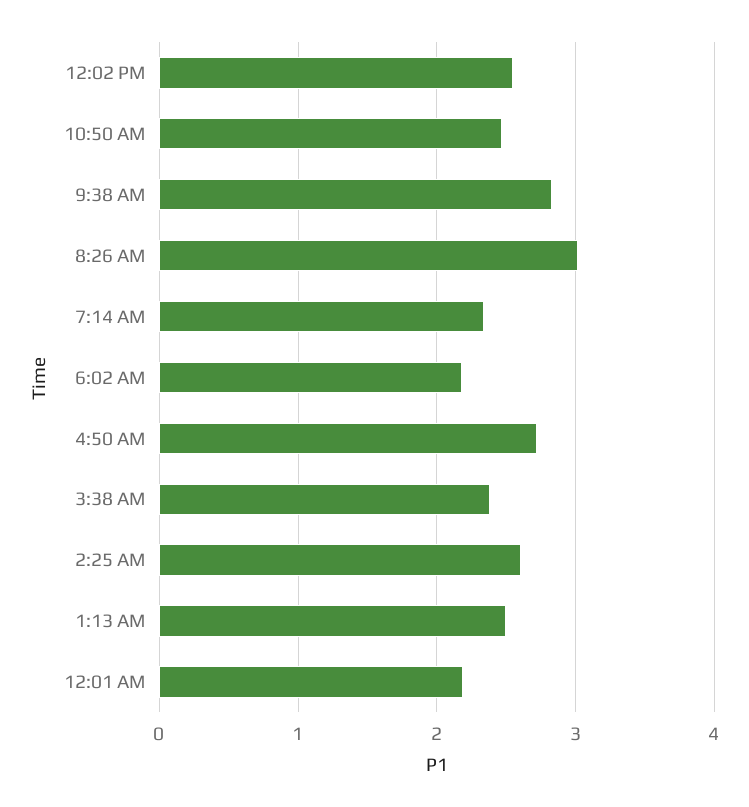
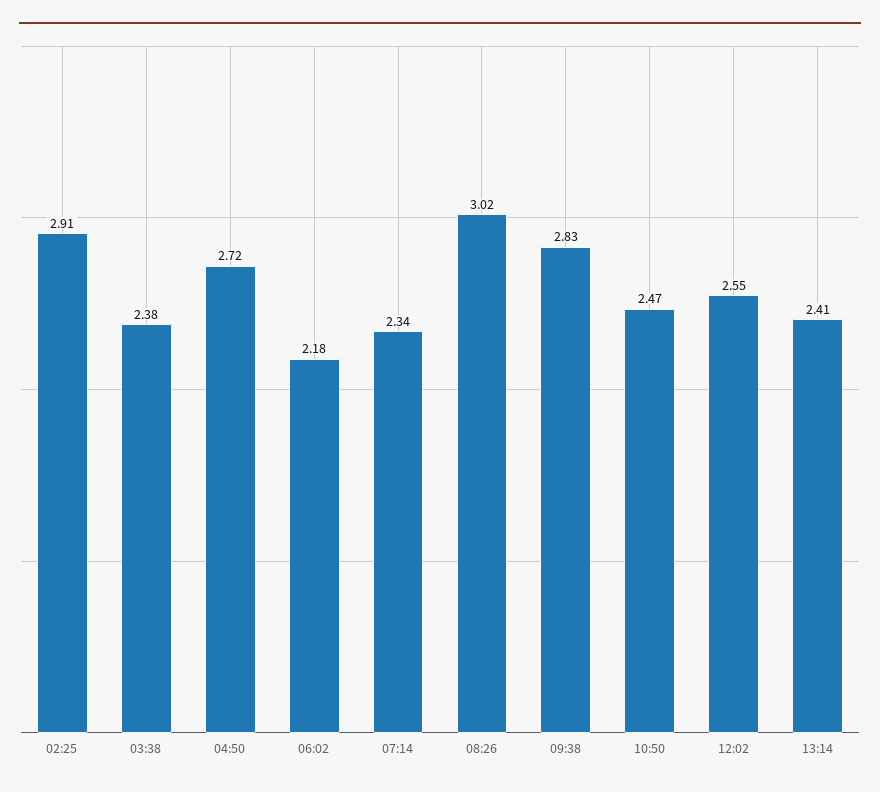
2:25 AM: 2.6 -> 2.91
1:13 AM: 2.5 -> none
12:01 AM: 2.2 -> none
13:14: none -> 2.41

